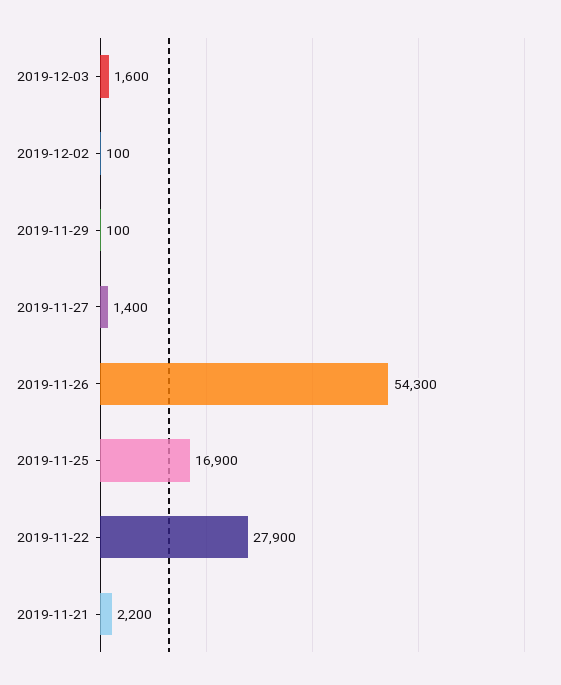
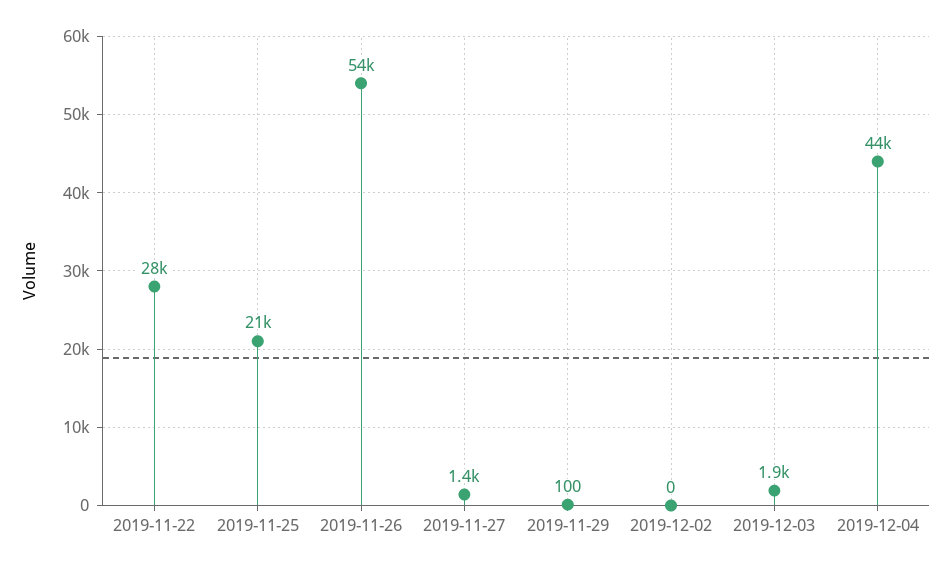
2019-12-03: 1600 -> 1900
2019-12-02: 100 -> 0
2019-11-25: 16900 -> 21000
2019-11-21: 2200 -> none
2019-12-04: none -> 44000

